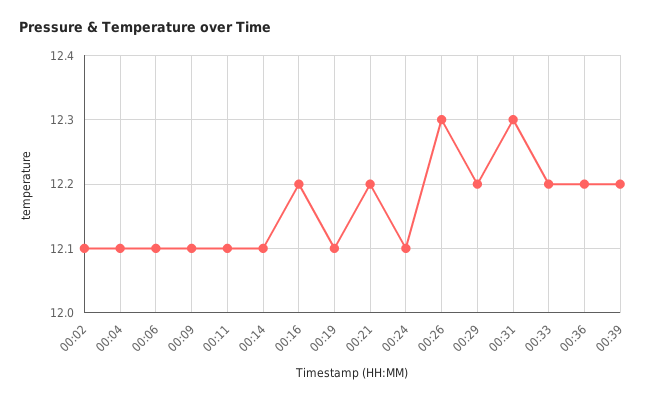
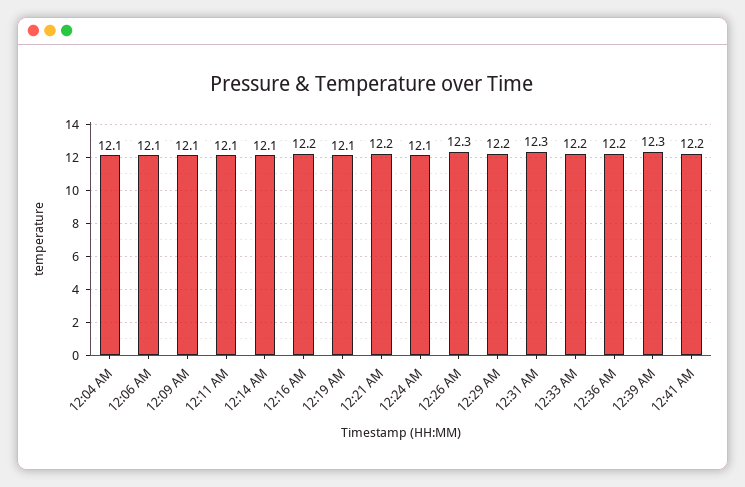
00:02: 12.1 -> none
00:39: 12.2 -> 12.3
12:41 AM: none -> 12.2

